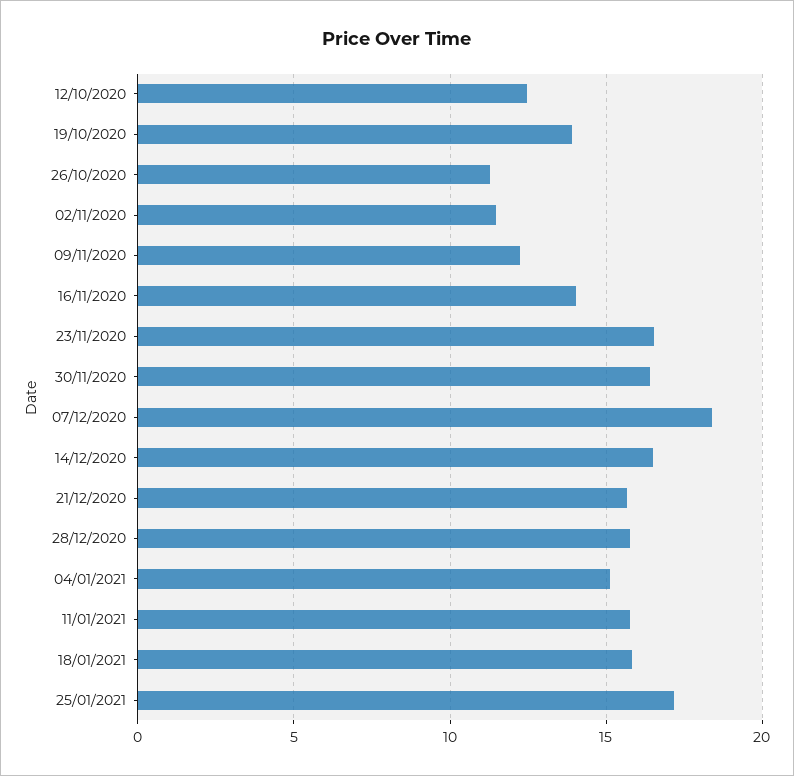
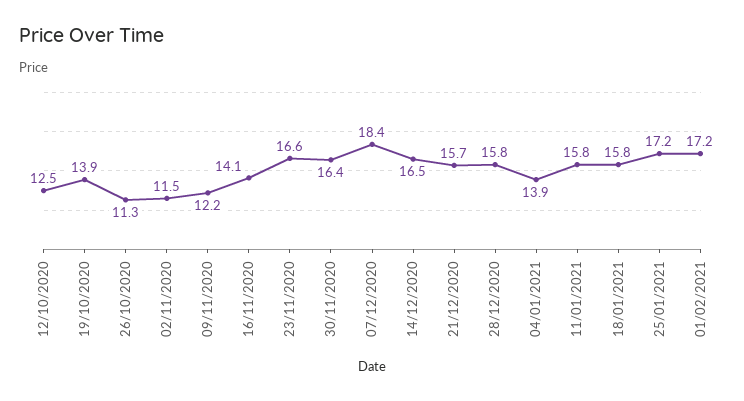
04/01/2021: 15 -> 13.9
01/02/2021: none -> 17.2

